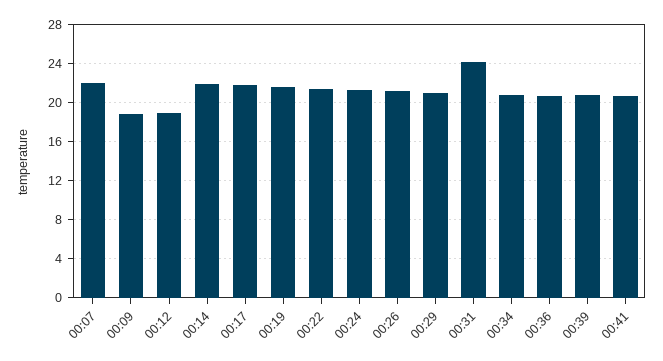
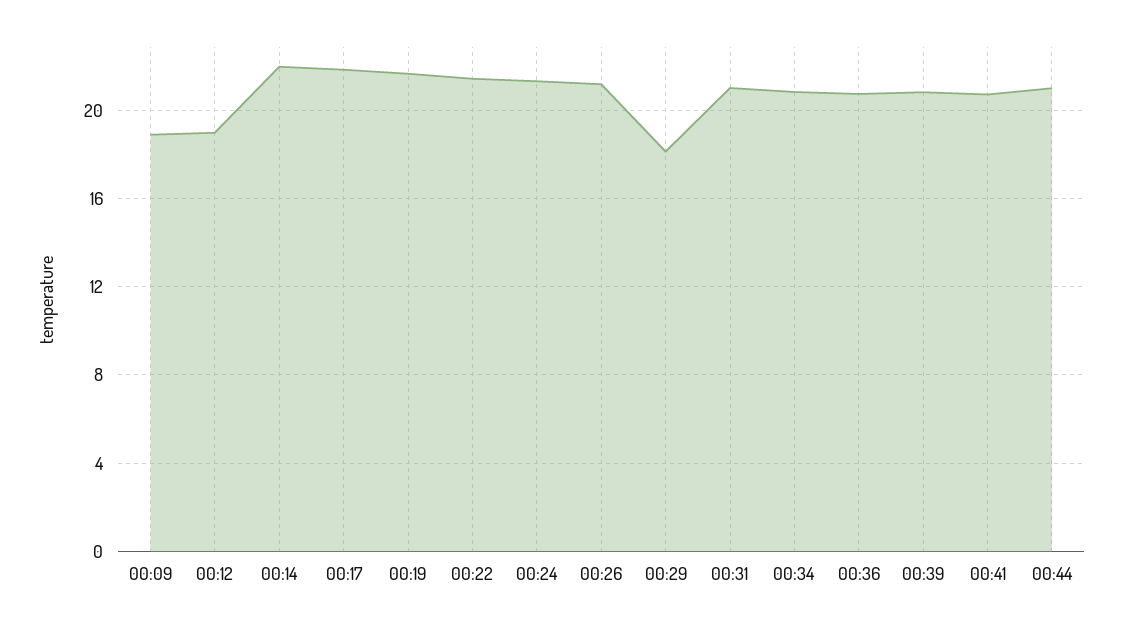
00:07: 22 -> none
00:29: 21 -> 18
00:31: 24 -> 21
00:44: none -> 21

